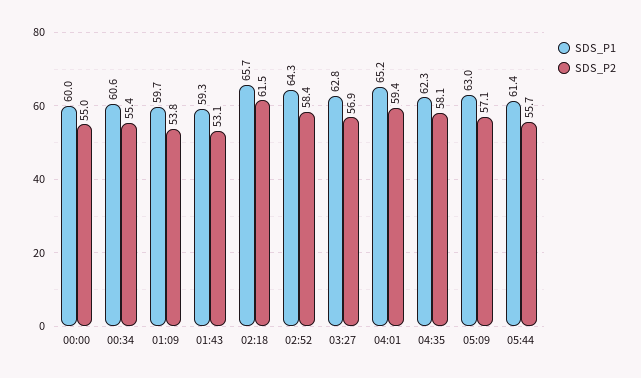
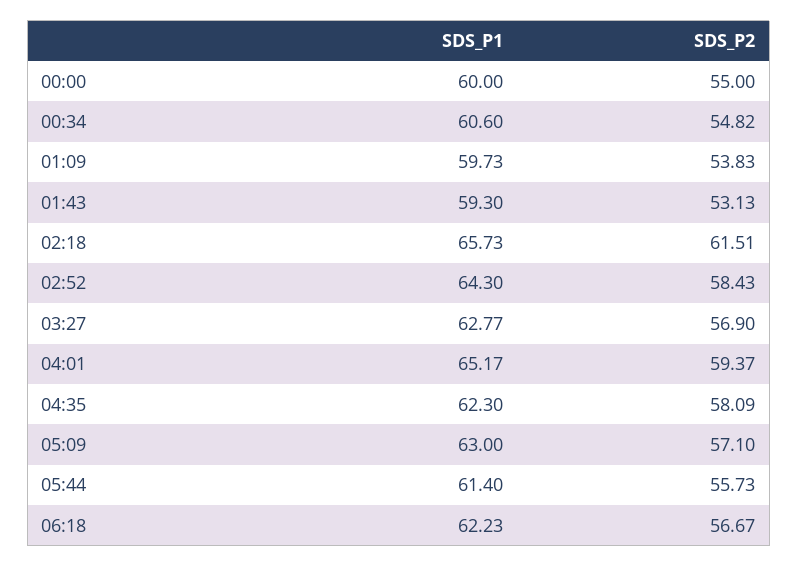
SDS_P2, 00:34: 55.4 -> 54.82
SDS_P1, 06:18: none -> 62.23
SDS_P2, 06:18: none -> 56.67

